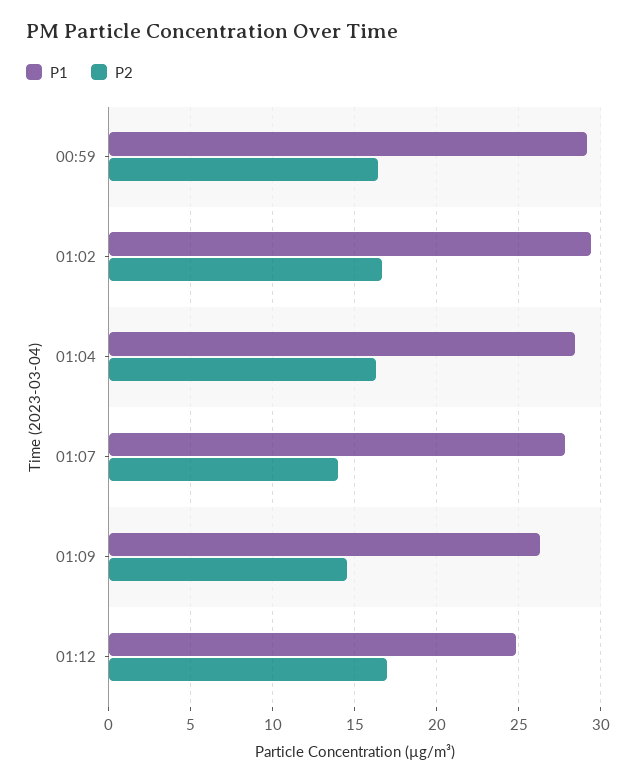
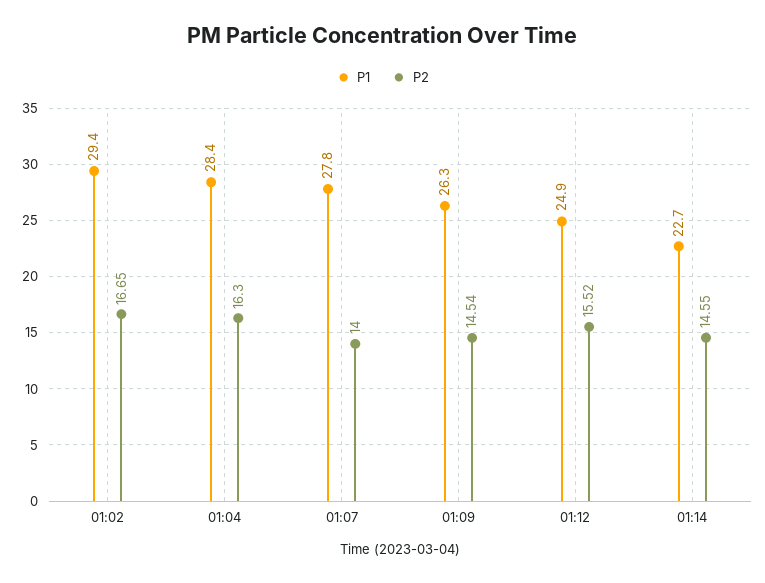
P1, 00:59: 29 -> none
P2, 00:59: 16.5 -> none
P2, 01:12: 17 -> 15.52
P1, 01:14: none -> 22.7
P2, 01:14: none -> 14.55

